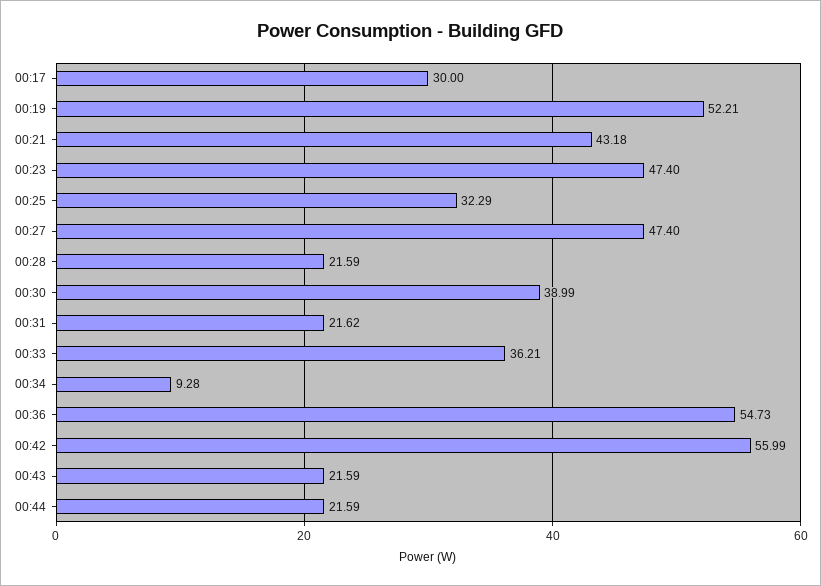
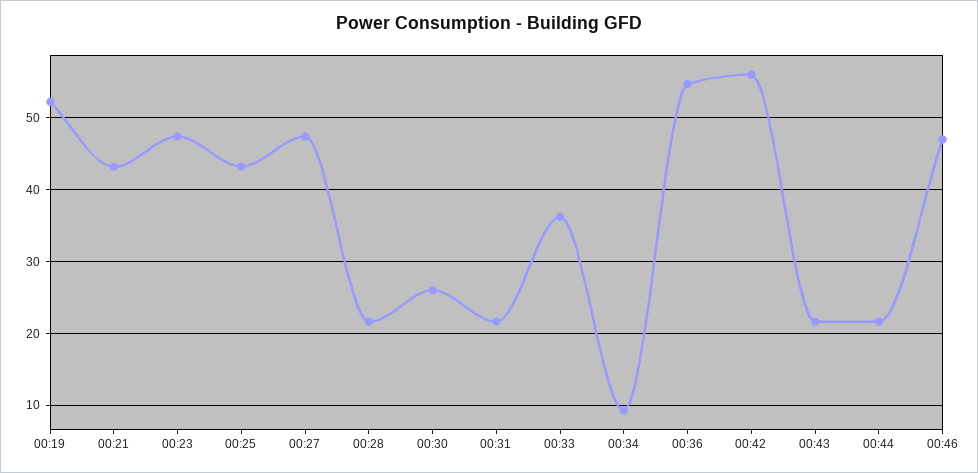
00:17: 30 -> none
00:25: 32.29 -> 43
00:30: 38.99 -> 26
00:46: none -> 47

